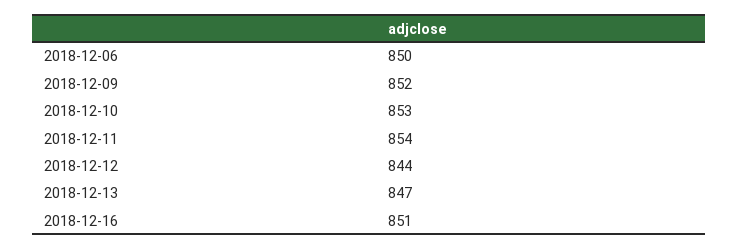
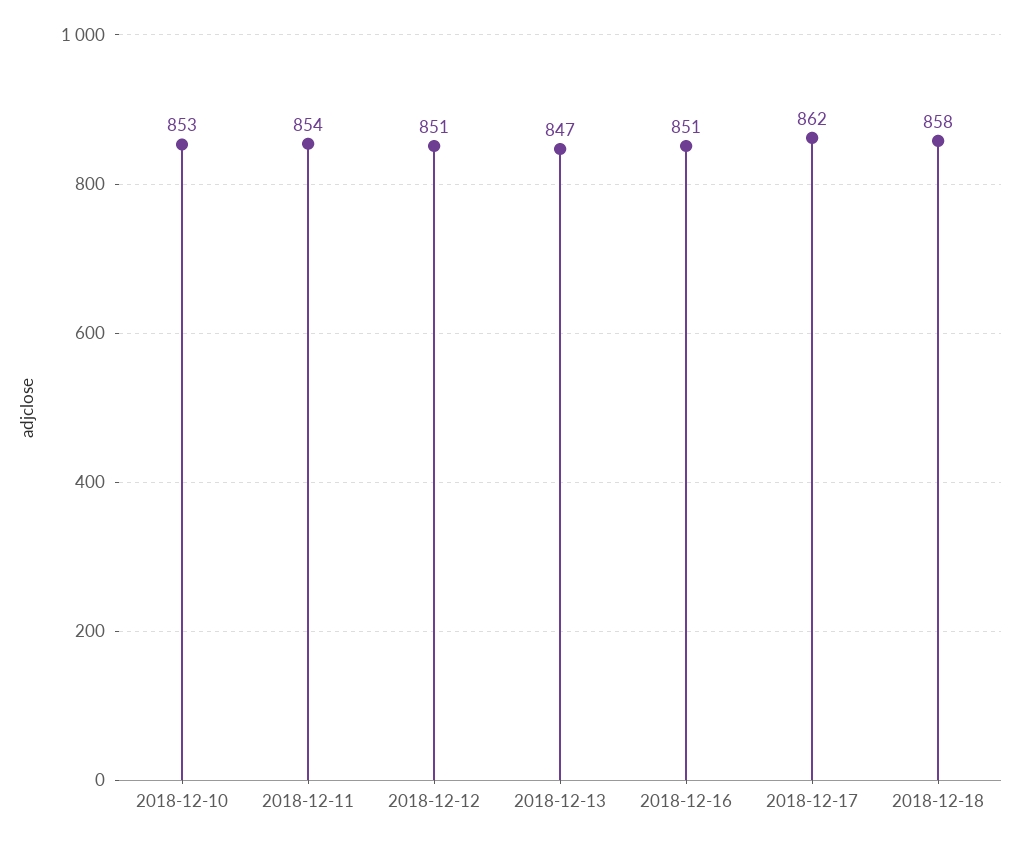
2018-12-06: 850 -> none
2018-12-09: 852 -> none
2018-12-12: 844 -> 851
2018-12-17: none -> 862
2018-12-18: none -> 858

